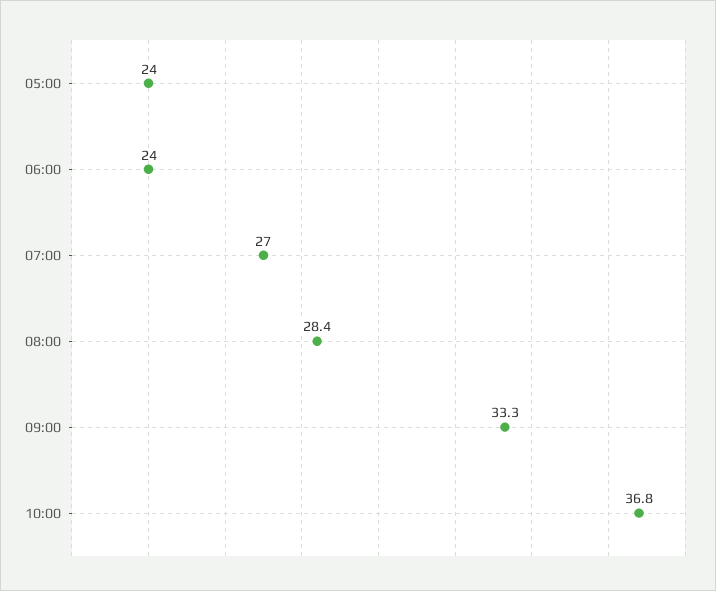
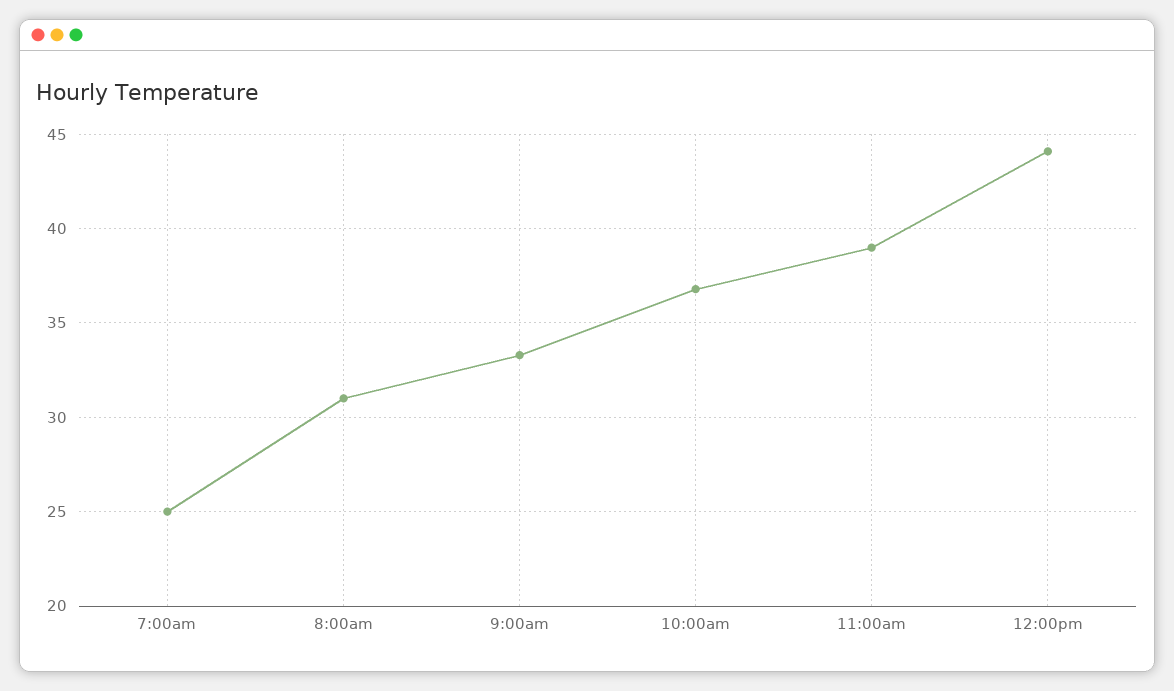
05:00: 24 -> none
06:00: 24 -> none
07:00: 27 -> 25
08:00: 28.4 -> 31
11:00am: none -> 39
12:00pm: none -> 44

